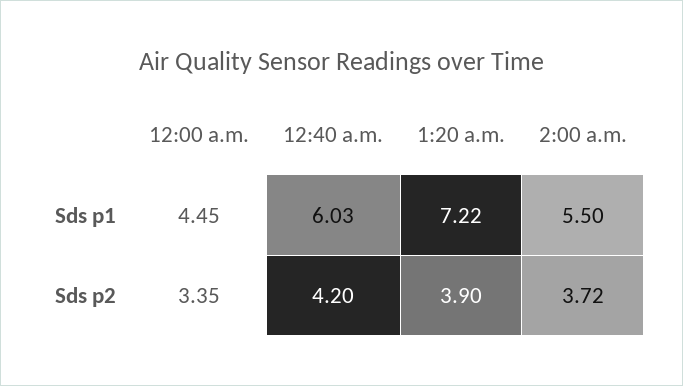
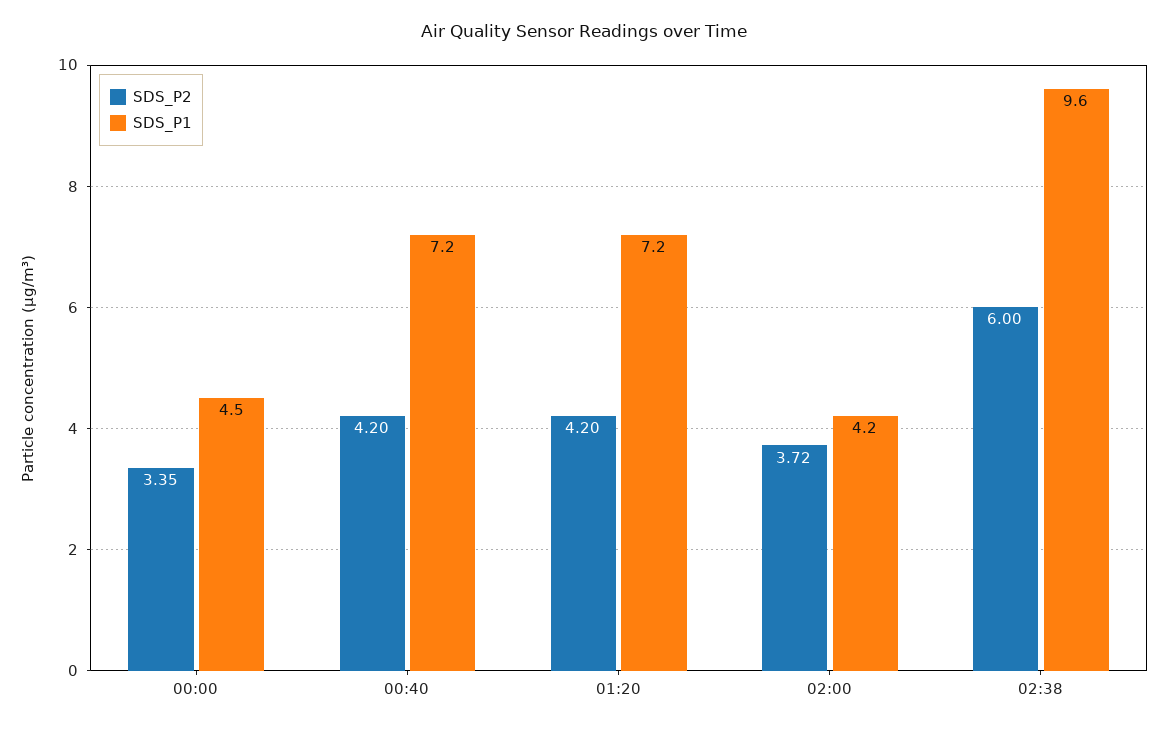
Sds p1, 12:40 a.m.: 6.03 -> 7.2
Sds p1, 2:00 a.m.: 5.5 -> 4.2
Sds p2, 1:20 a.m.: 3.9 -> 4.2
Sds p2, 02:38: none -> 6
Sds p1, 02:38: none -> 9.6

